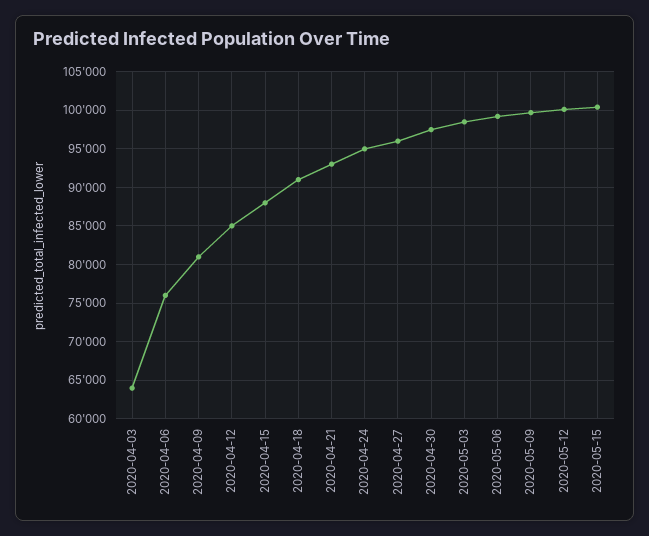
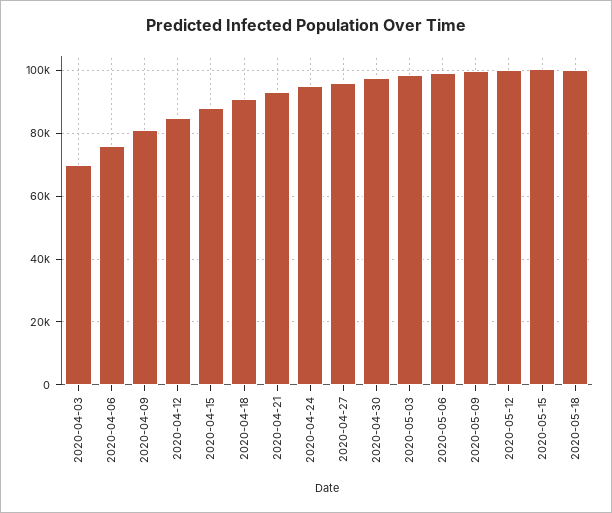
2020-04-03: 64000 -> 70000
2020-05-18: none -> 100000

